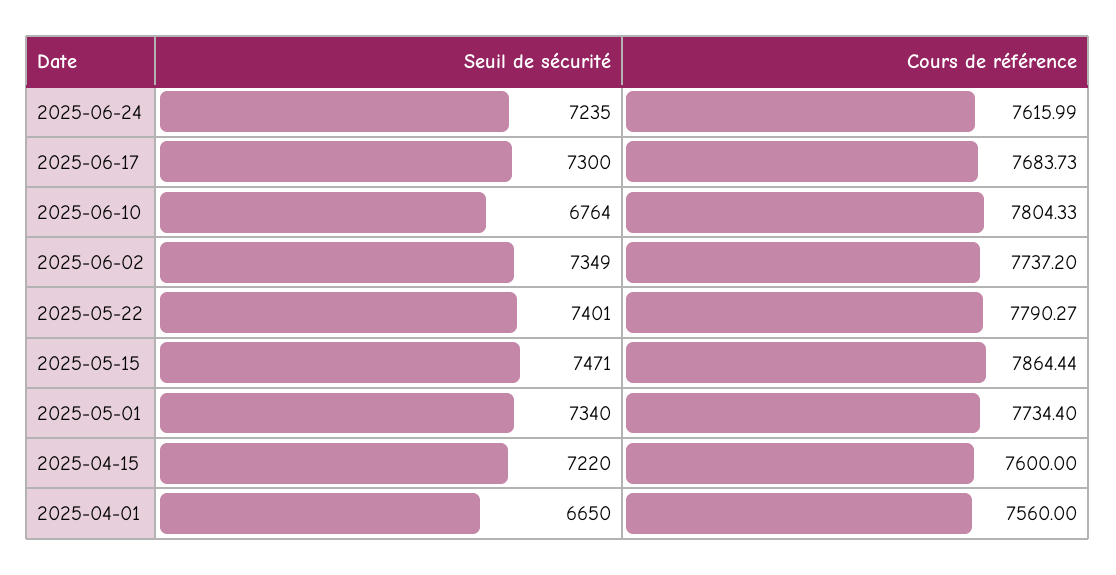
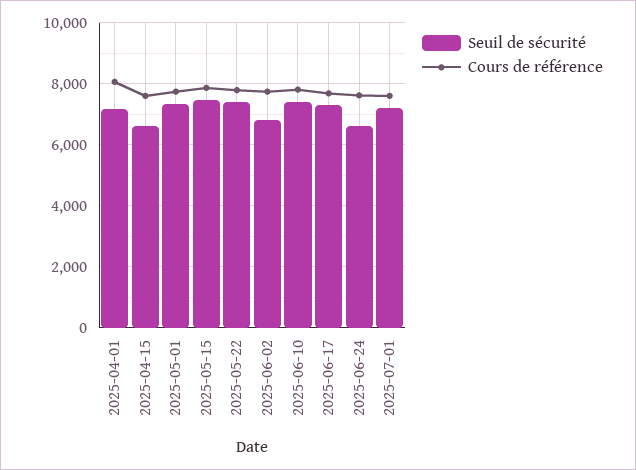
Seuil de sécurité, 2025-06-24: 7235 -> 6600
Seuil de sécurité, 2025-06-10: 6764 -> 7400
Seuil de sécurité, 2025-06-02: 7349 -> 6800
Seuil de sécurité, 2025-04-15: 7220 -> 6600
Seuil de sécurité, 2025-04-01: 6650 -> 7200
Cours de référence, 2025-04-01: 7560 -> 8000
Seuil de sécurité, 2025-07-01: none -> 7200
Cours de référence, 2025-07-01: none -> 7600

